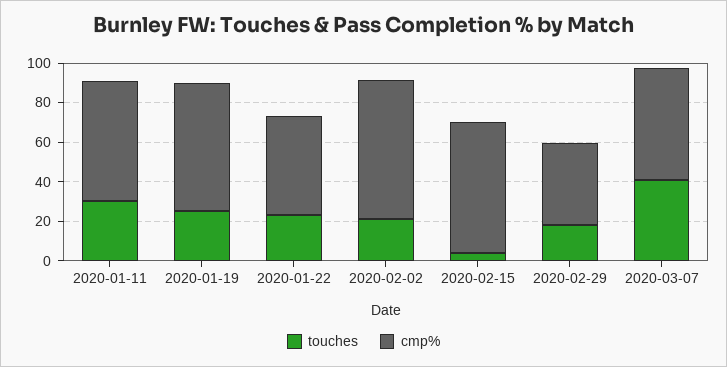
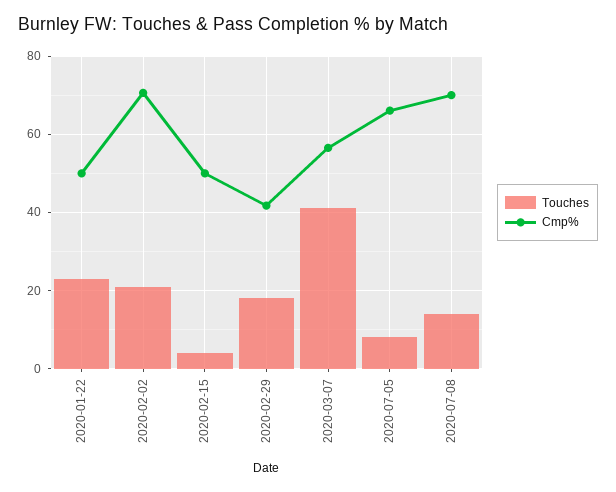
touches, 2020-01-11: 30 -> none
cmp%, 2020-01-11: 60 -> none
touches, 2020-01-19: 25 -> none
cmp%, 2020-01-19: 65 -> none
cmp%, 2020-02-15: 65 -> 50
touches, 2020-07-05: none -> 8
cmp%, 2020-07-05: none -> 66
touches, 2020-07-08: none -> 14
cmp%, 2020-07-08: none -> 70

